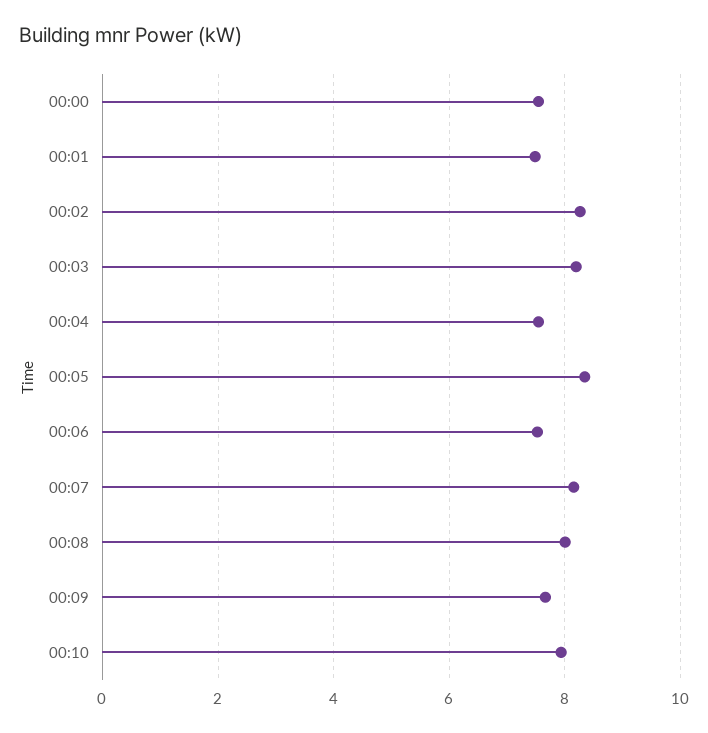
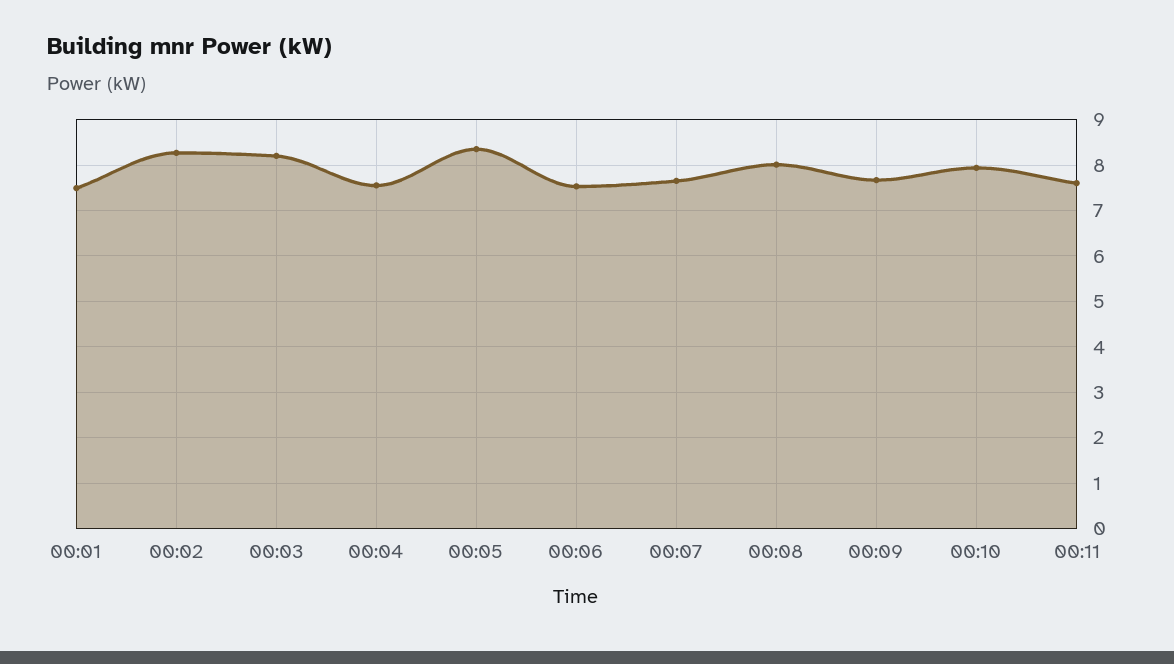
00:00: 7.6 -> none
00:07: 8.2 -> 7.6
00:11: none -> 7.6

